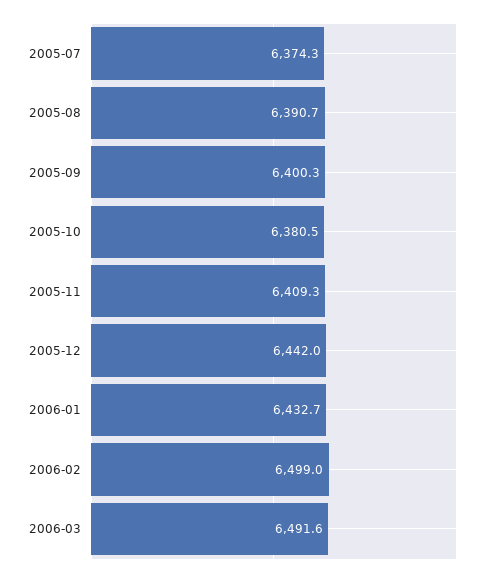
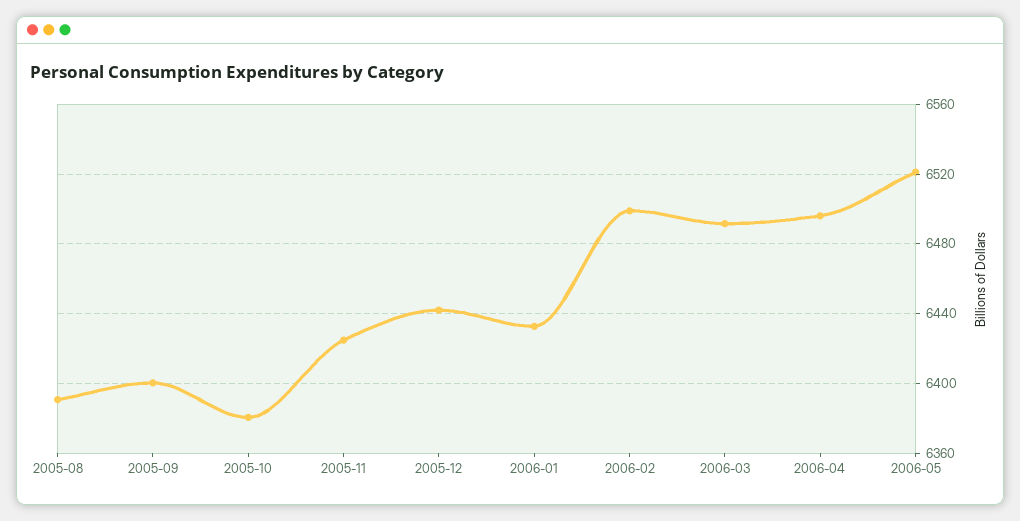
2005-07: 6374.3 -> none
2005-11: 6409.3 -> 6425
2006-04: none -> 6495
2006-05: none -> 6520

